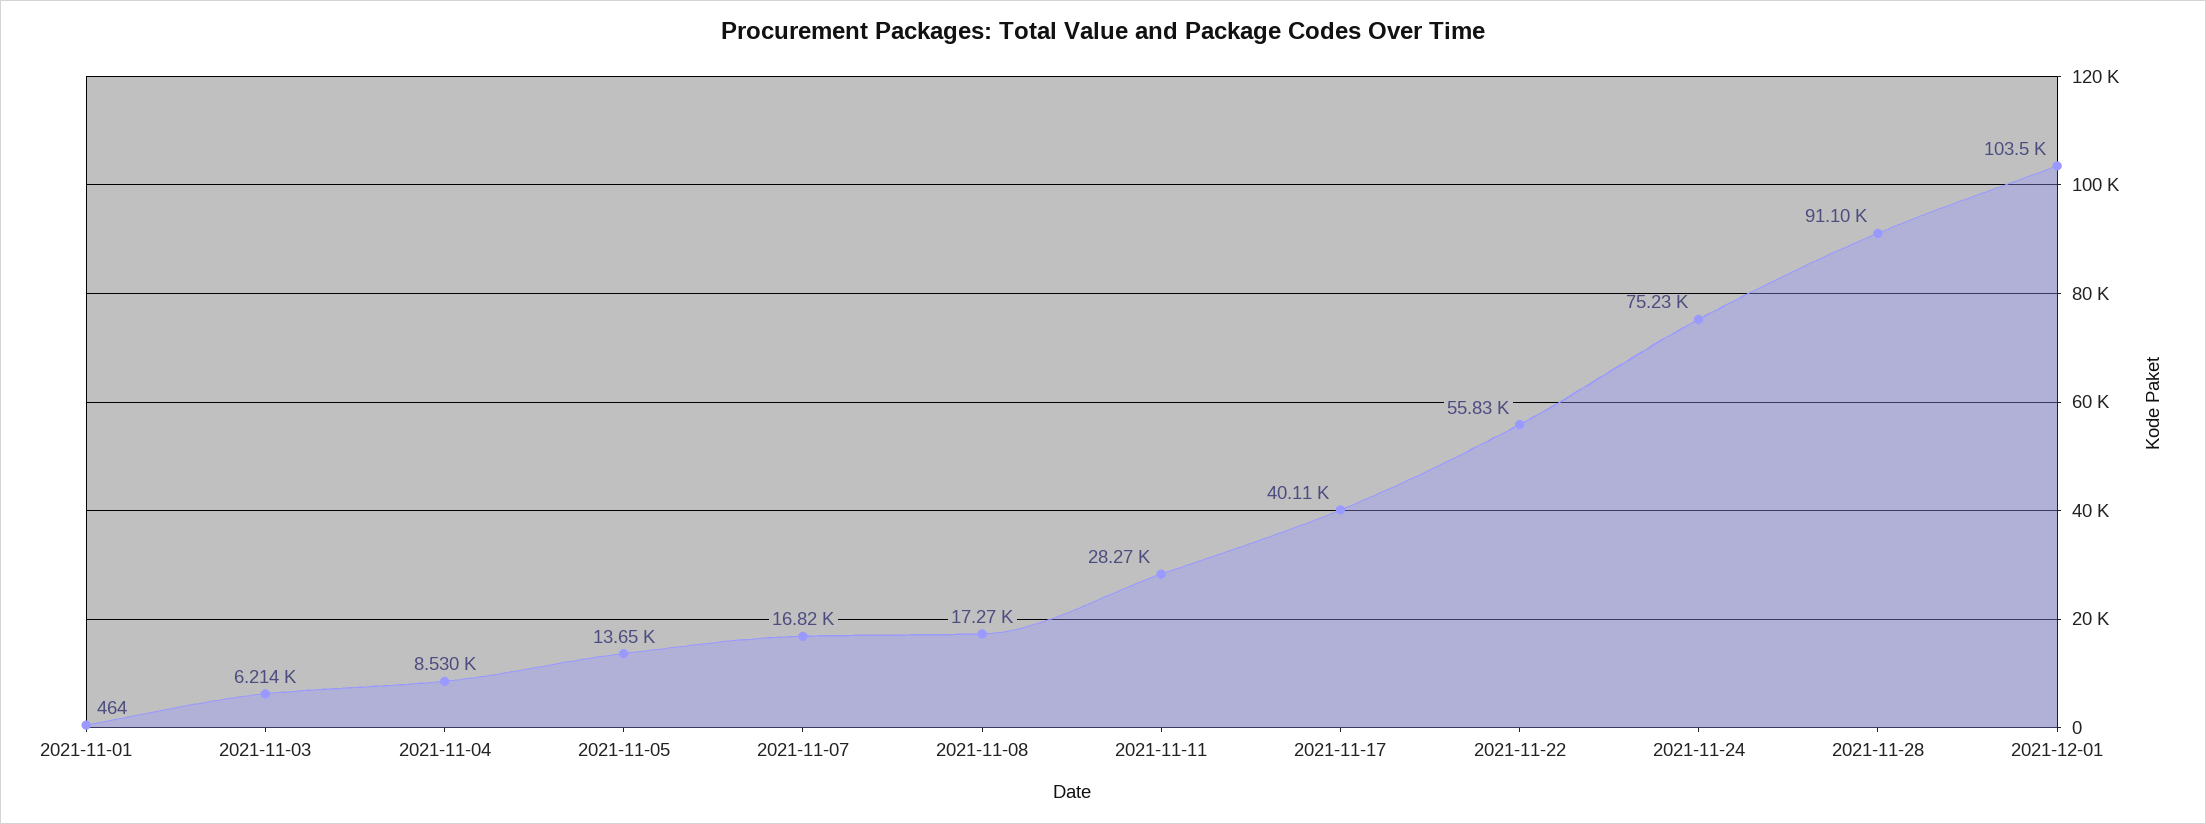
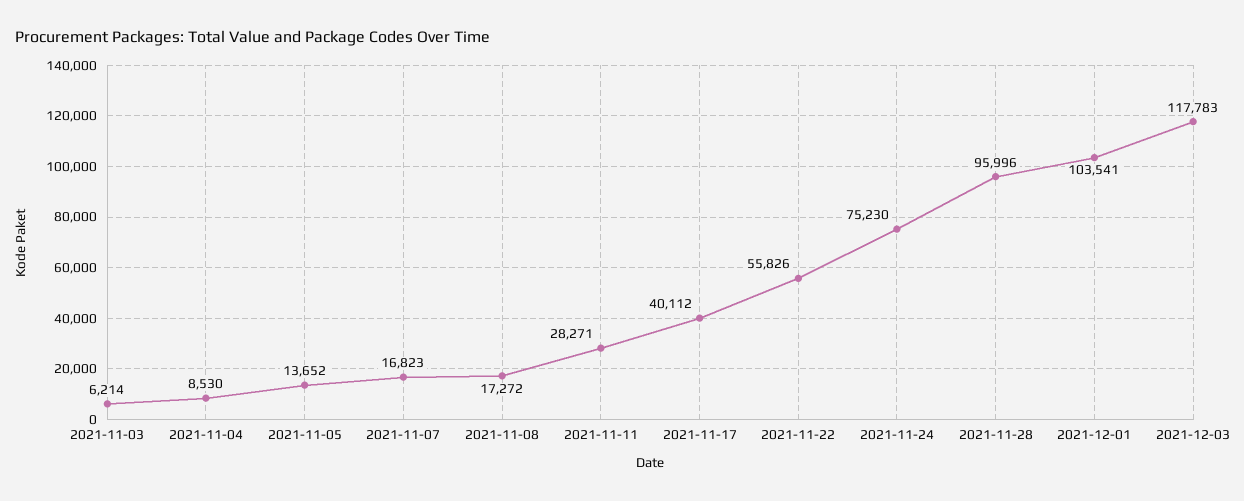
2021-11-01: 464 -> none
2021-11-28: 91100 -> 95996
2021-12-03: none -> 117783

